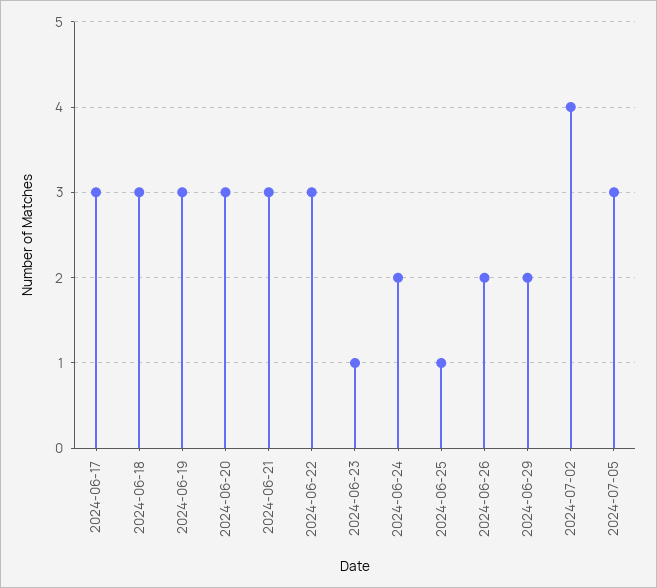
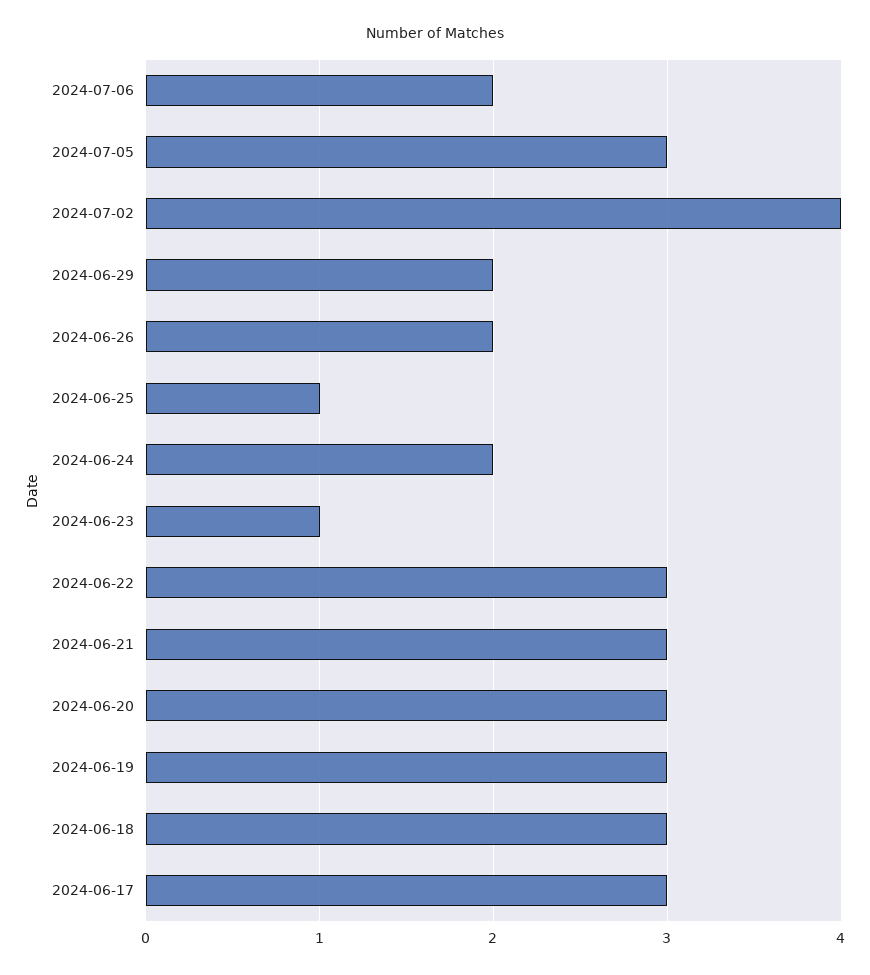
2024-07-06: none -> 2

